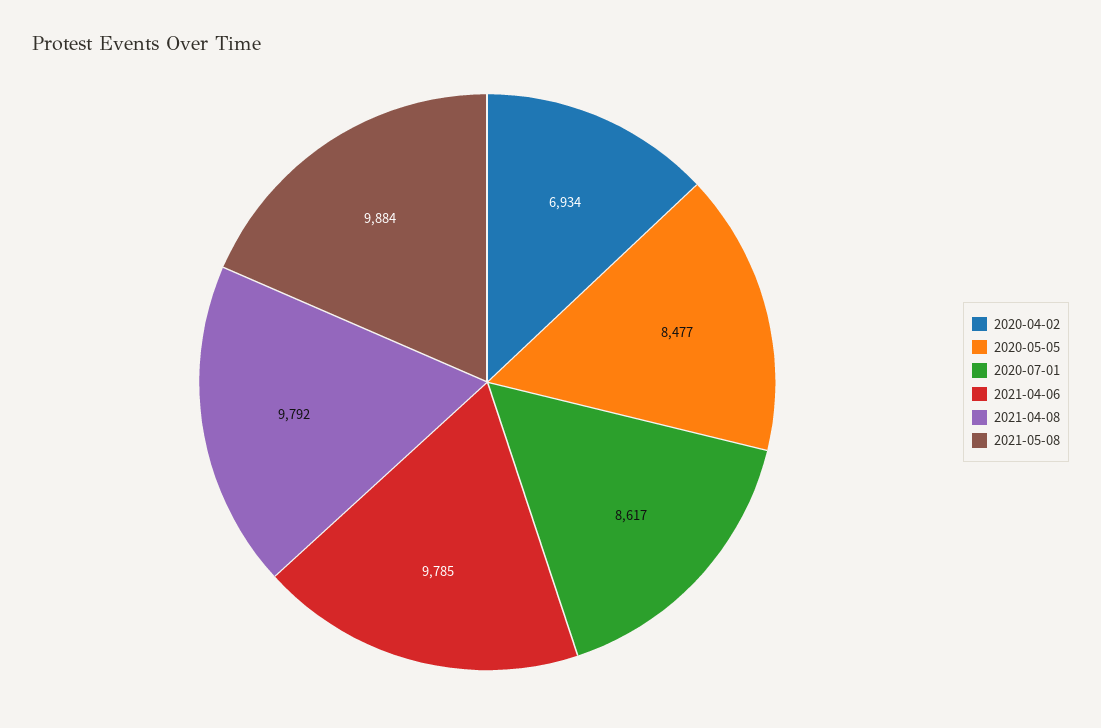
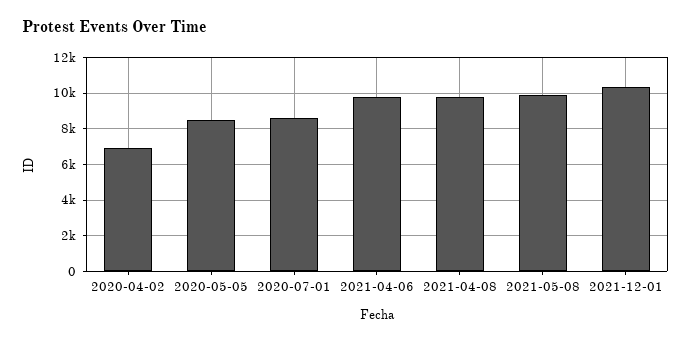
2021-12-01: none -> 10500

